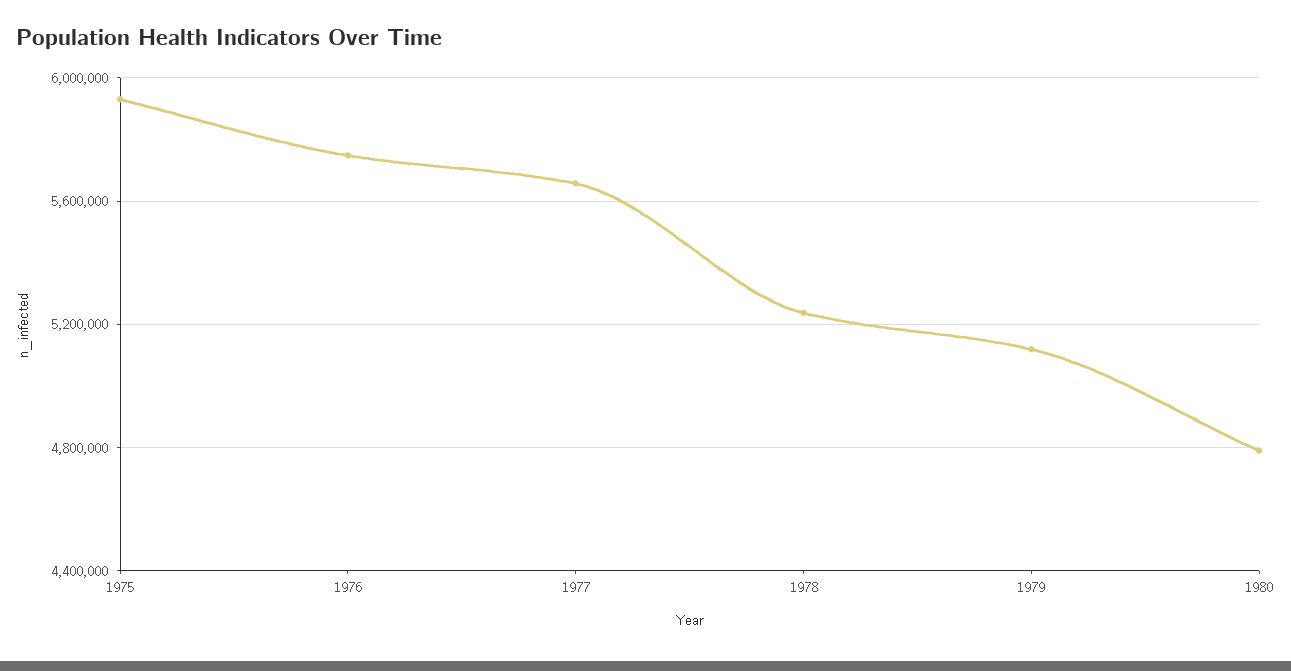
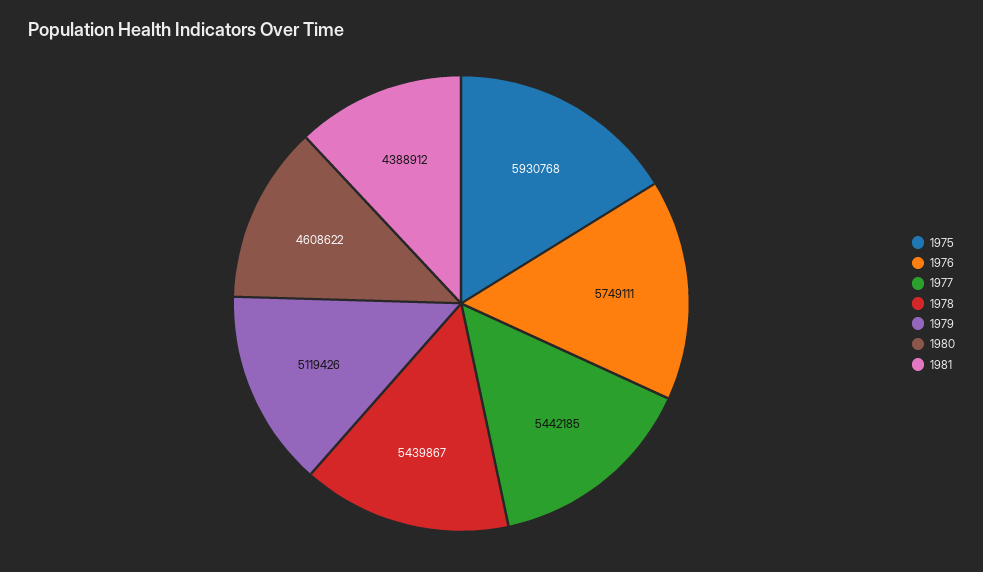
1977: 5650000 -> 5442185
1978: 5250000 -> 5439867
1980: 4800000 -> 4608622
1981: none -> 4388912

